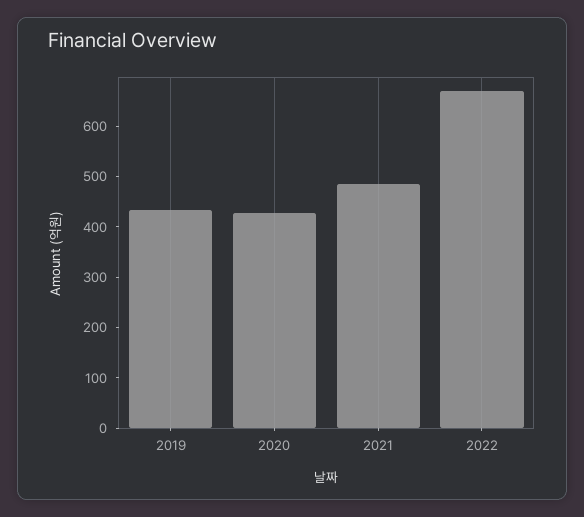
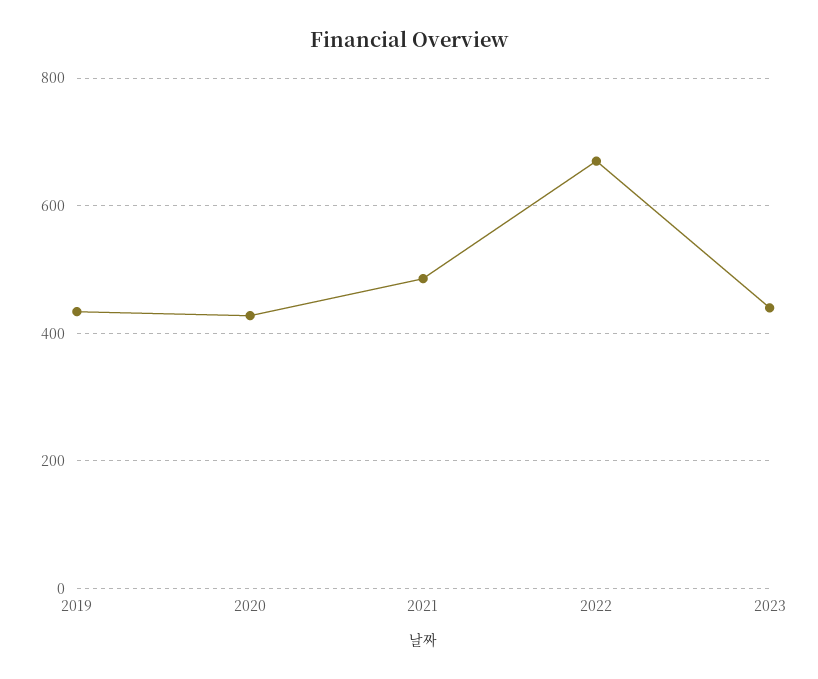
2023: none -> 440

